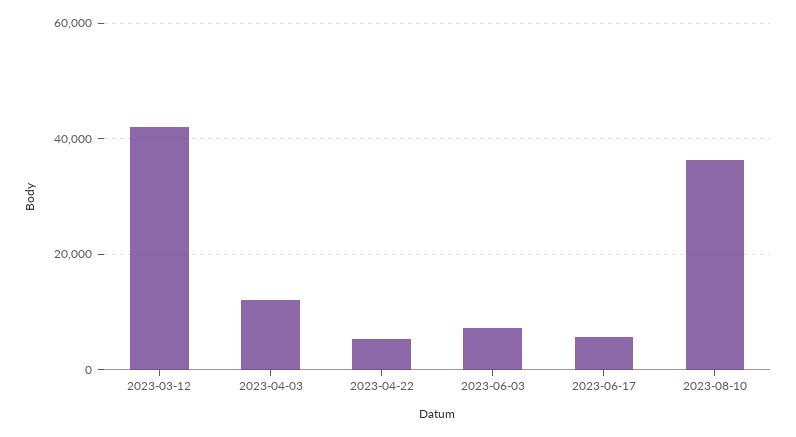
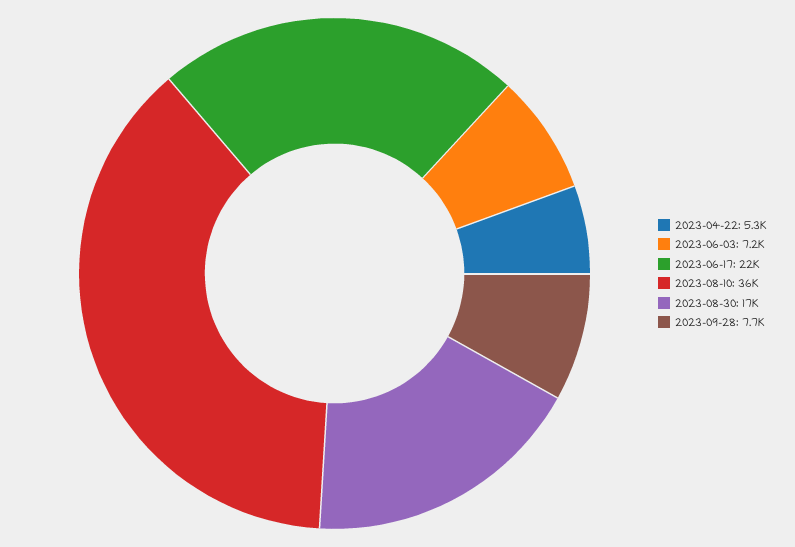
2023-03-12: 42000 -> none
2023-04-03: 12000 -> none
2023-06-17: 6000 -> 22000
2023-08-30: none -> 17000
2023-09-28: none -> 7700

